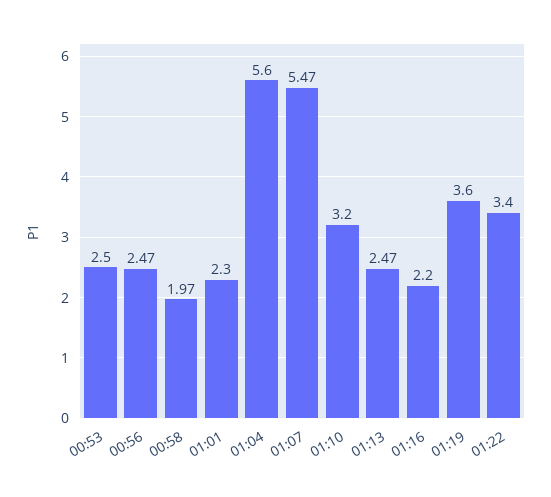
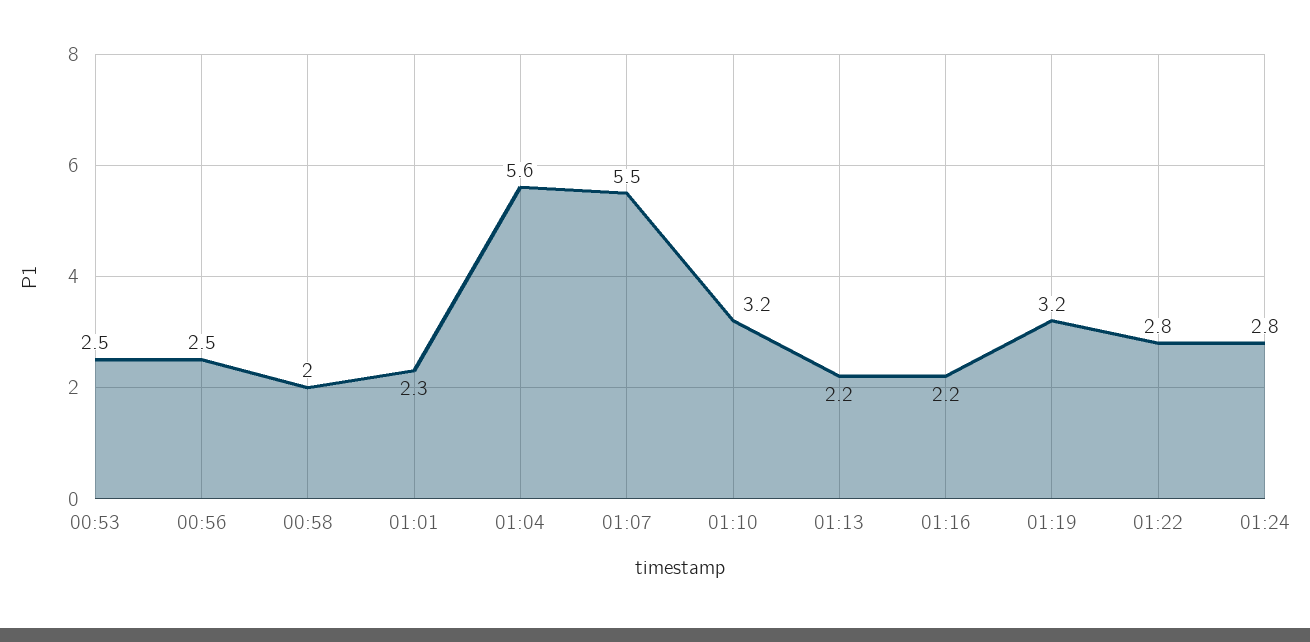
01:13: 2.47 -> 2.2
01:19: 3.6 -> 3.2
01:22: 3.4 -> 2.8
01:24: none -> 2.8

